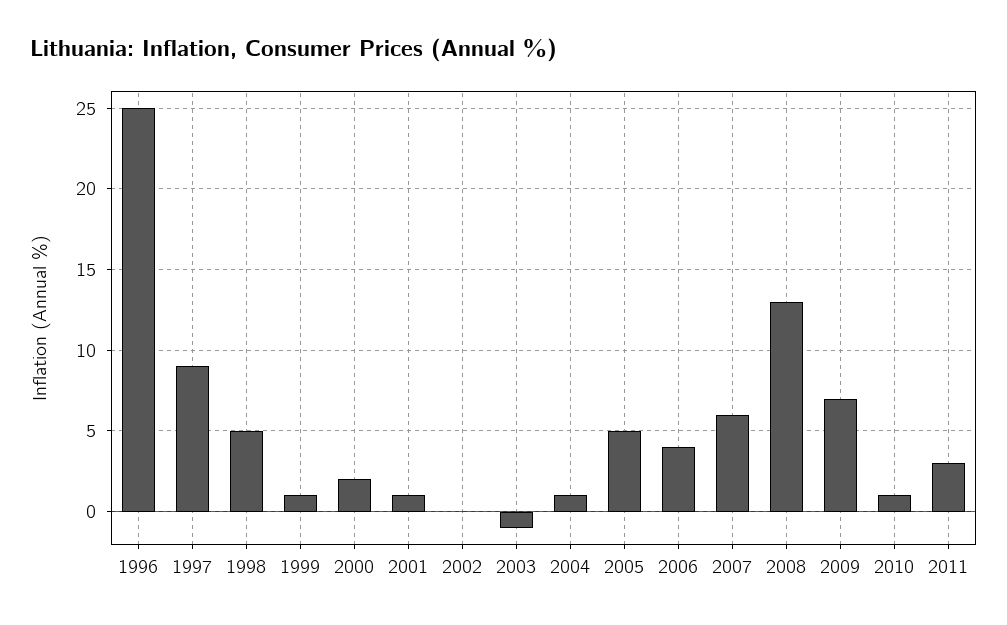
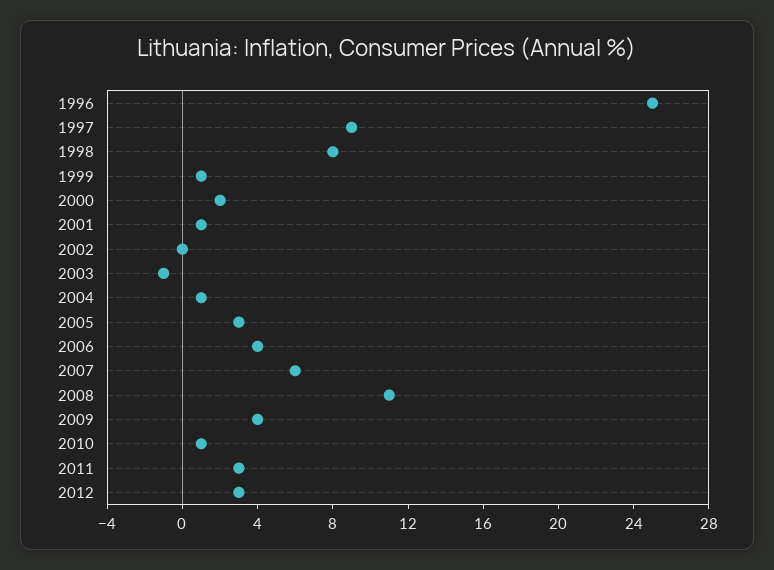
1998: 5 -> 8
2005: 5 -> 3
2008: 13 -> 11
2009: 7 -> 4
2012: none -> 3

